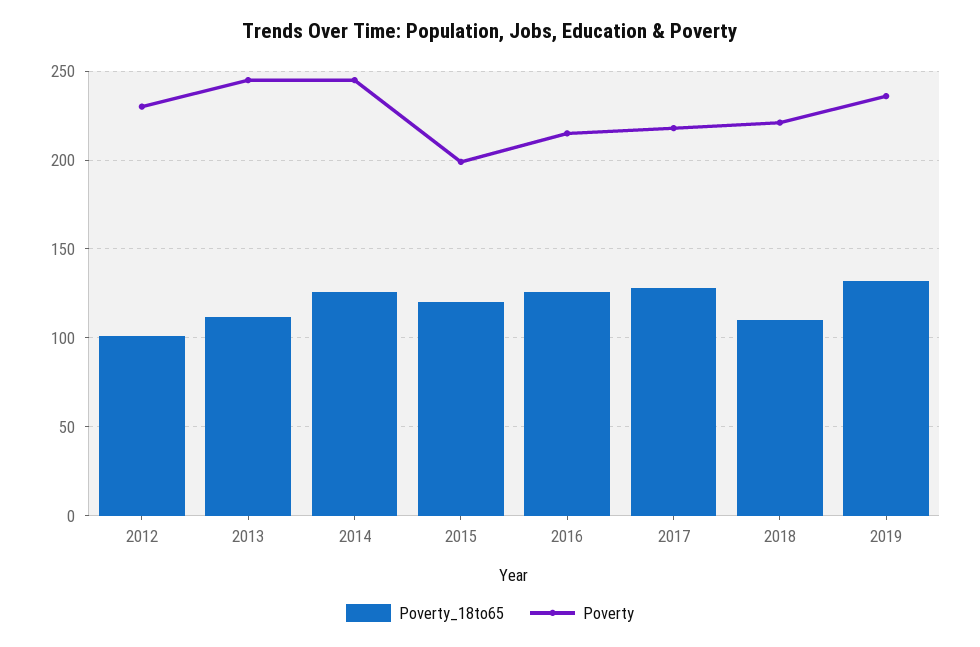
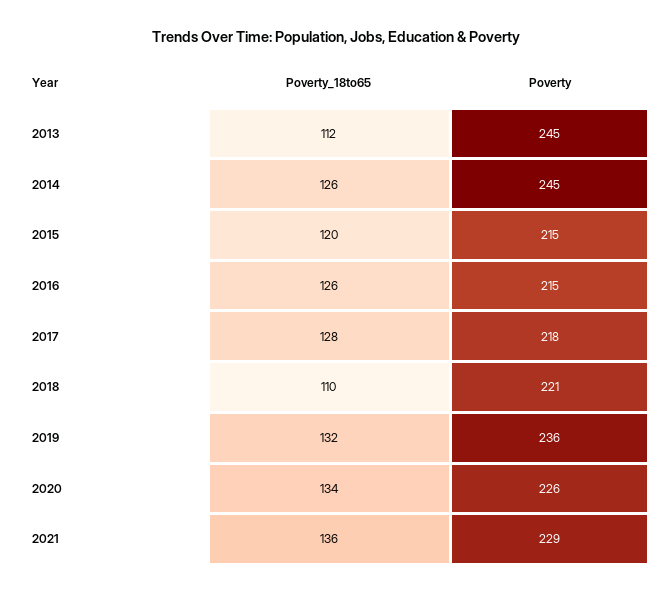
Poverty_18to65, 2012: 100 -> none
Poverty, 2012: 230 -> none
Poverty, 2015: 200 -> 215
Poverty_18to65, 2020: none -> 134
Poverty, 2020: none -> 226
Poverty_18to65, 2021: none -> 136
Poverty, 2021: none -> 229

